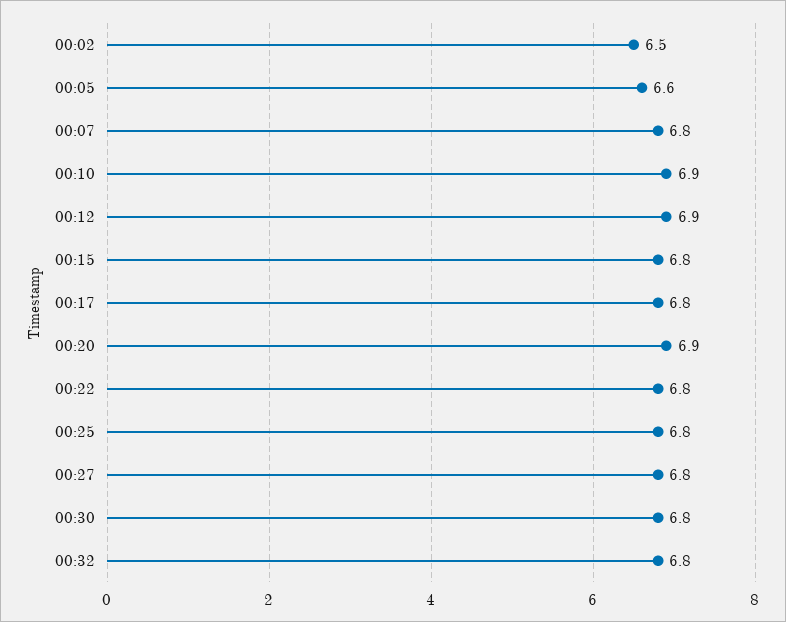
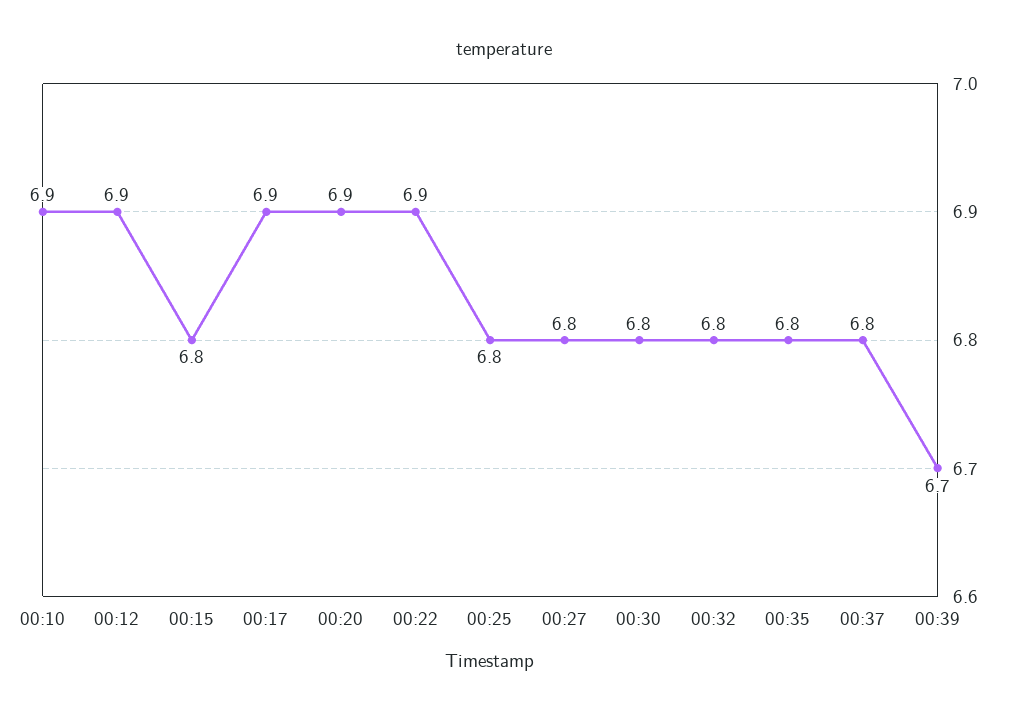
00:02: 6.5 -> none
00:05: 6.6 -> none
00:07: 6.8 -> none
00:17: 6.8 -> 6.9
00:22: 6.8 -> 6.9
00:35: none -> 6.8
00:37: none -> 6.8
00:39: none -> 6.7

